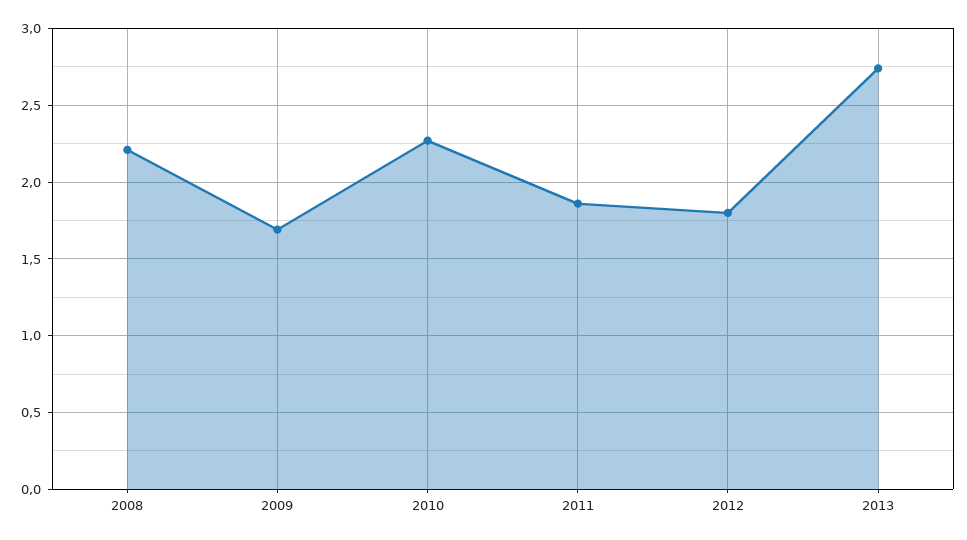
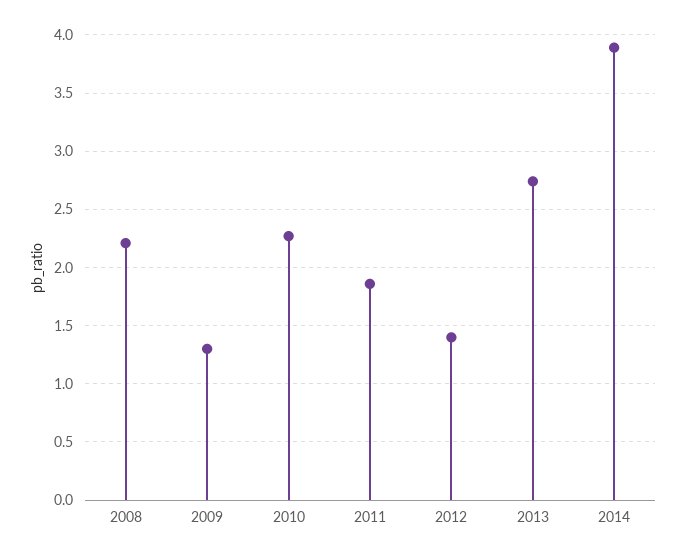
2009: 1.7 -> 1.3
2012: 1.8 -> 1.4
2014: none -> 3.9

